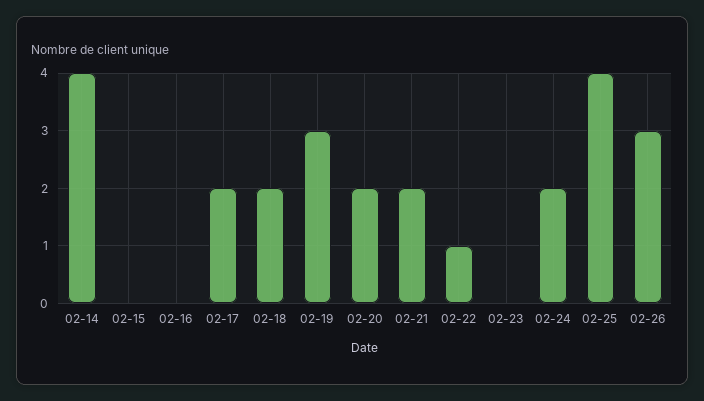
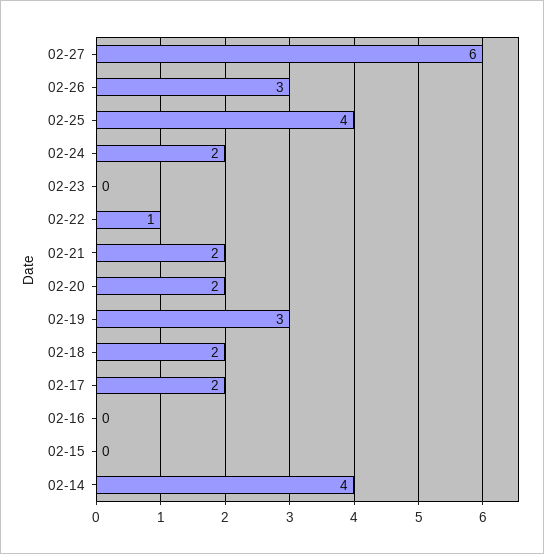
02-27: none -> 6

